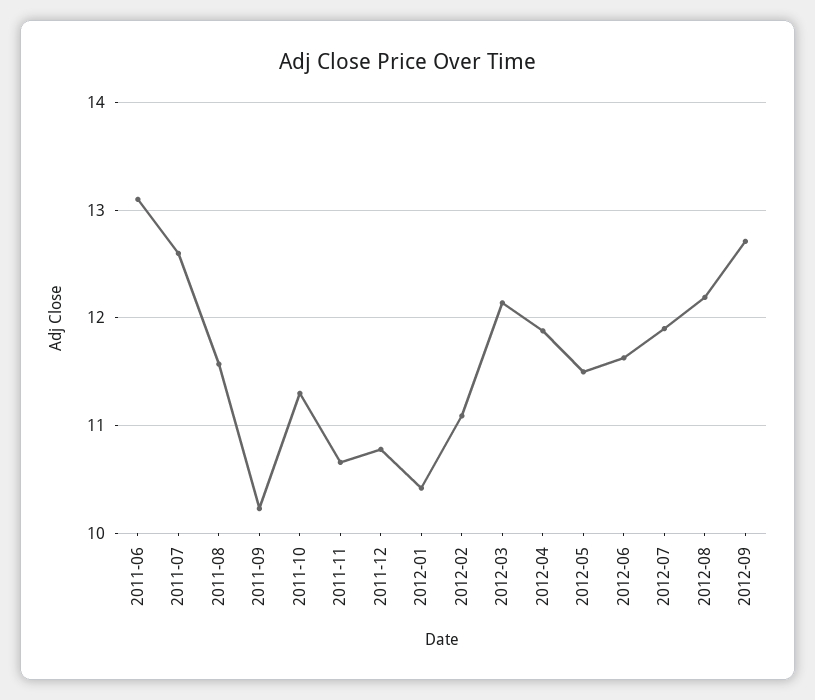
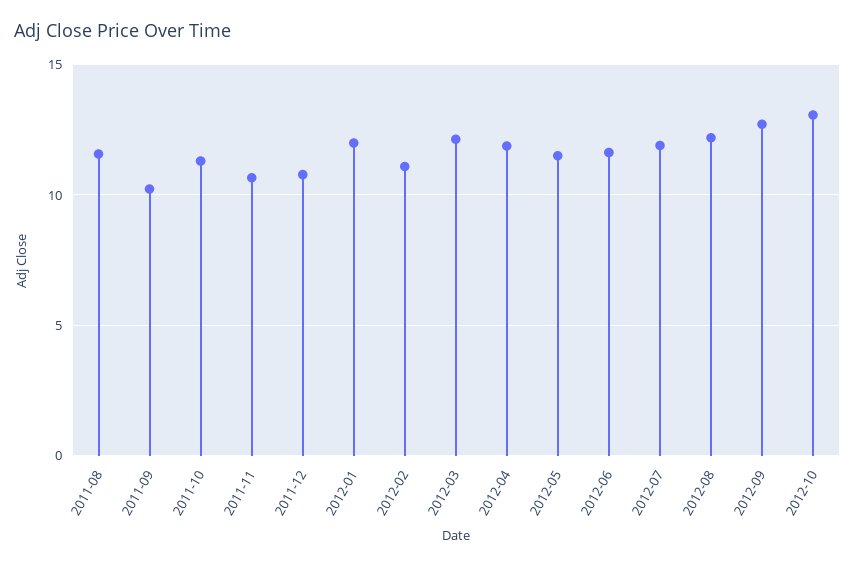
2011-06: 13.1 -> none
2011-07: 12.6 -> none
2012-01: 10.4 -> 12
2012-10: none -> 13

